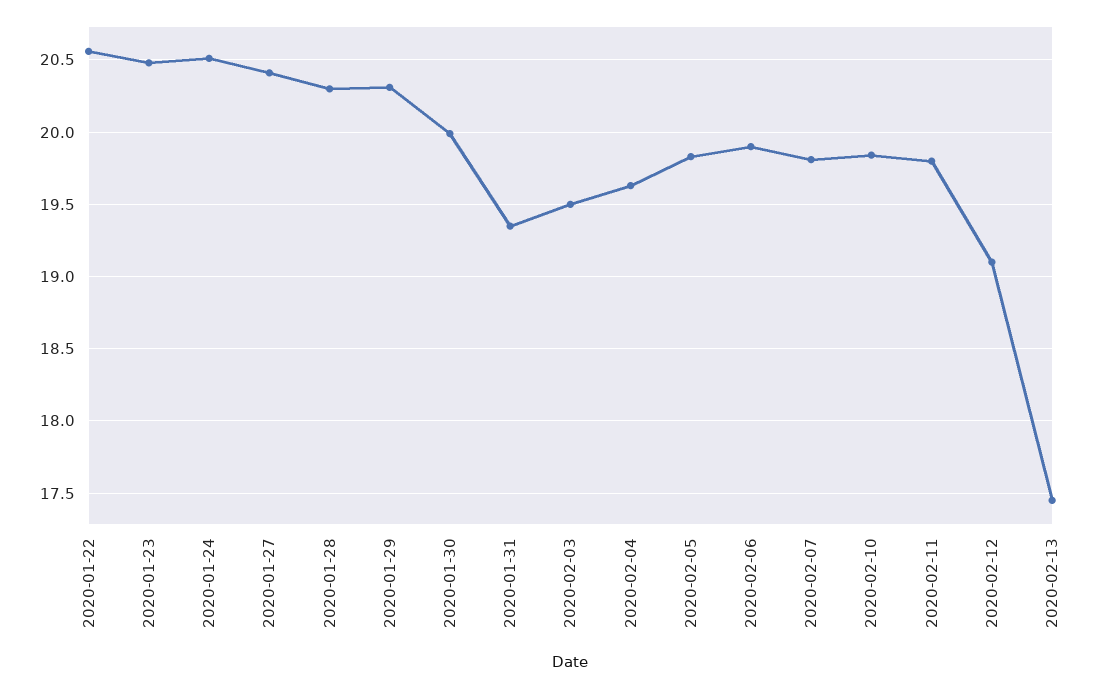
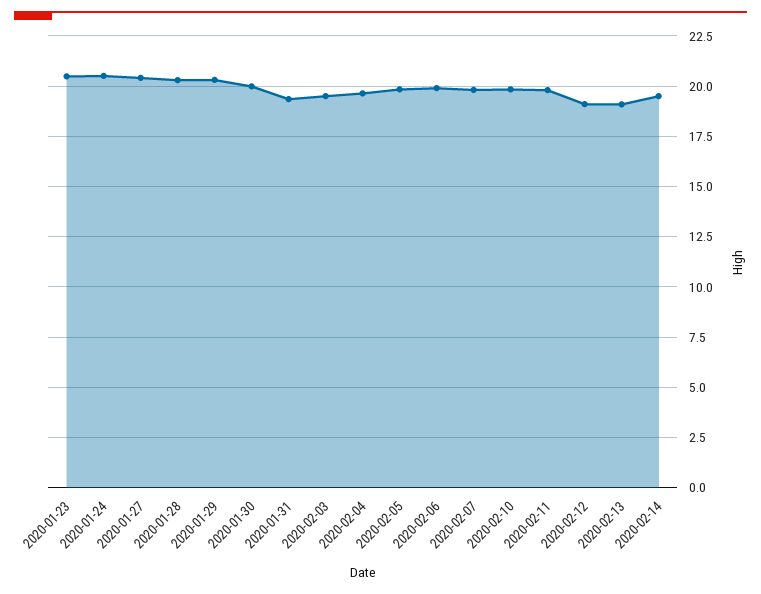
2020-01-22: 20.55 -> none
2020-02-13: 17.45 -> 19
2020-02-14: none -> 19.5

